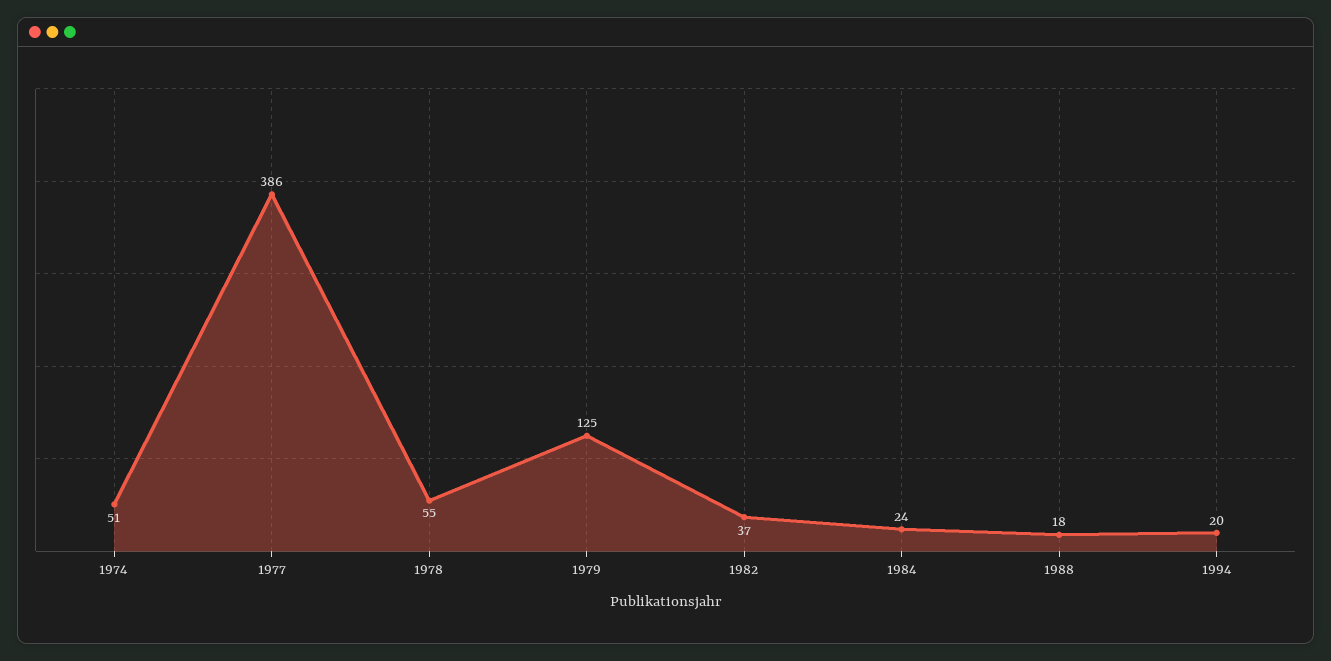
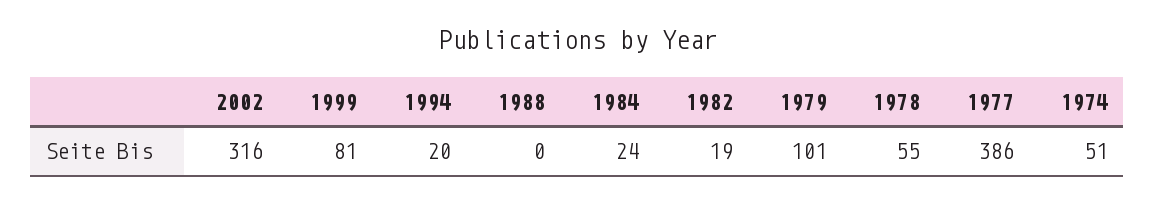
1979: 125 -> 101
1982: 37 -> 19
1988: 18 -> 0
2002: none -> 316
1999: none -> 81

